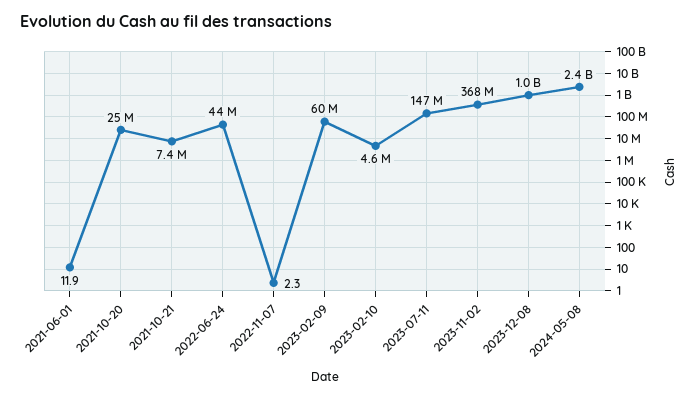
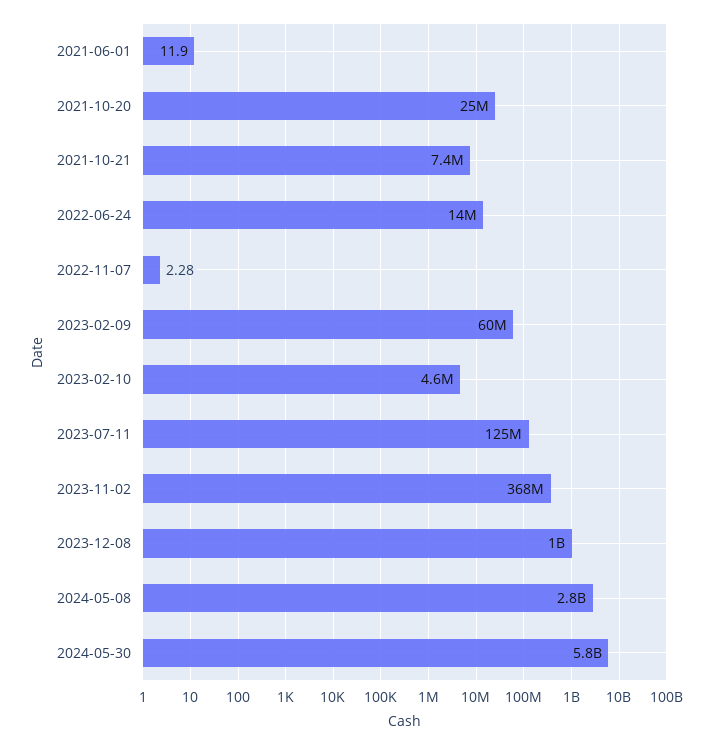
2022-06-24: 44000000 -> 14000000
2023-07-11: 147000000 -> 125000000
2024-05-08: 2400000000 -> 2800000000
2024-05-30: none -> 5800000000

